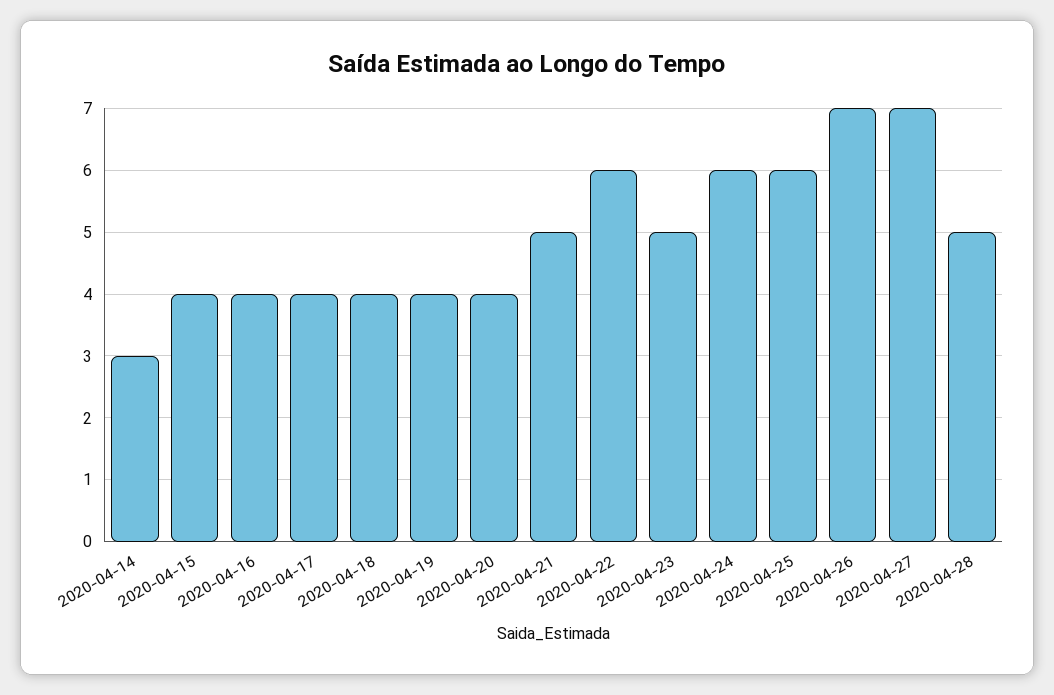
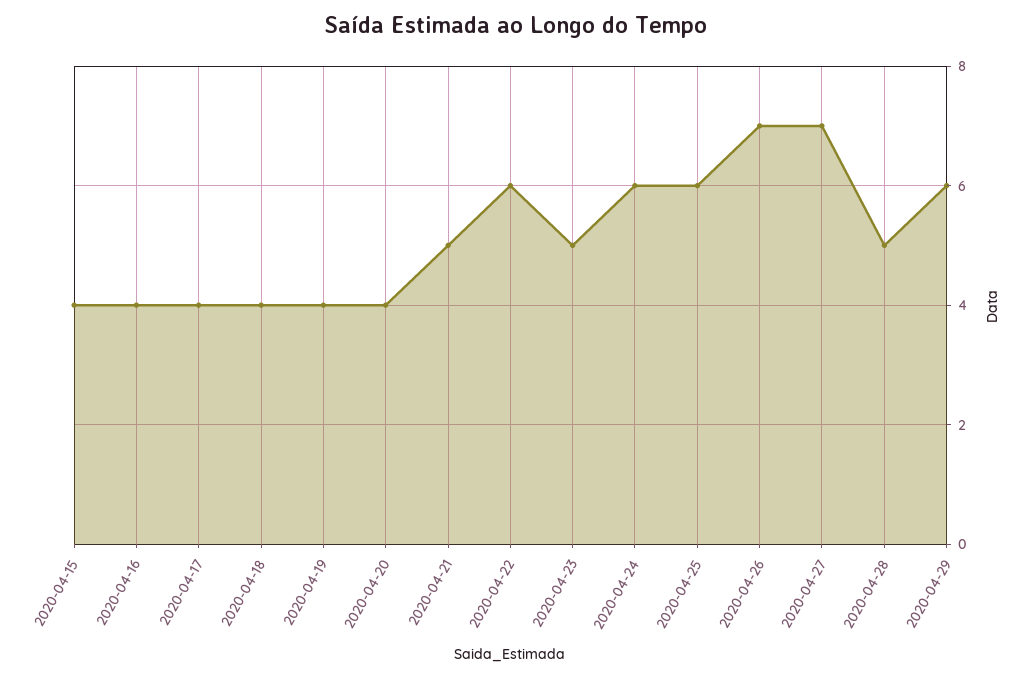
2020-04-14: 3 -> none
2020-04-29: none -> 6

